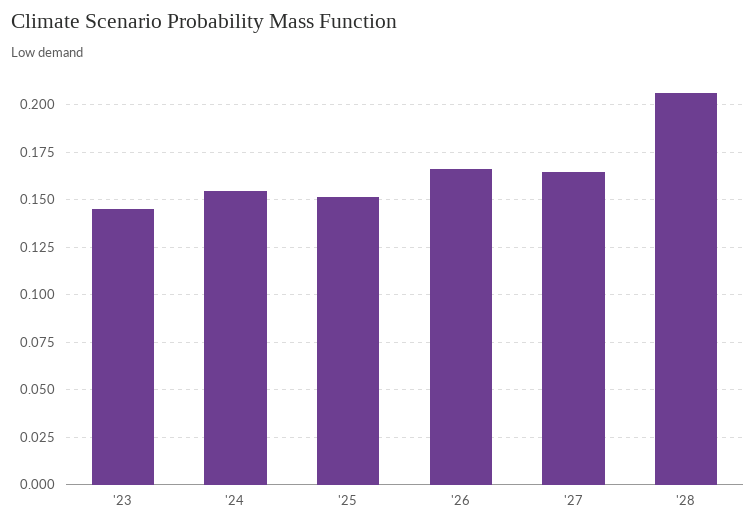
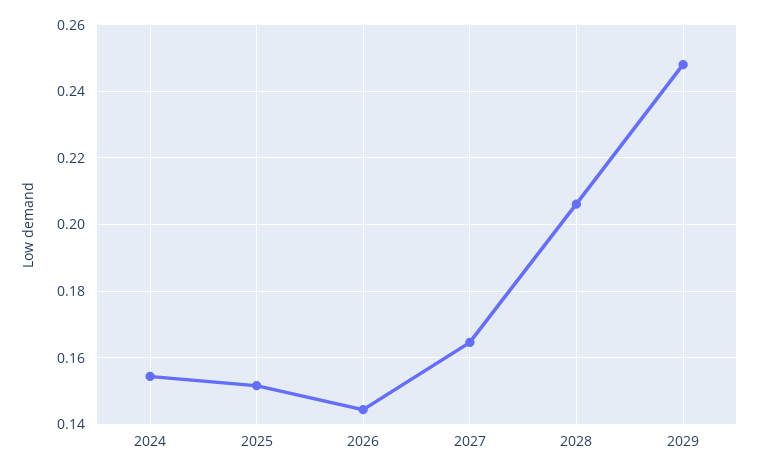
'23: 0.145 -> none
'26: 0.165 -> 0.144
2029: none -> 0.248

